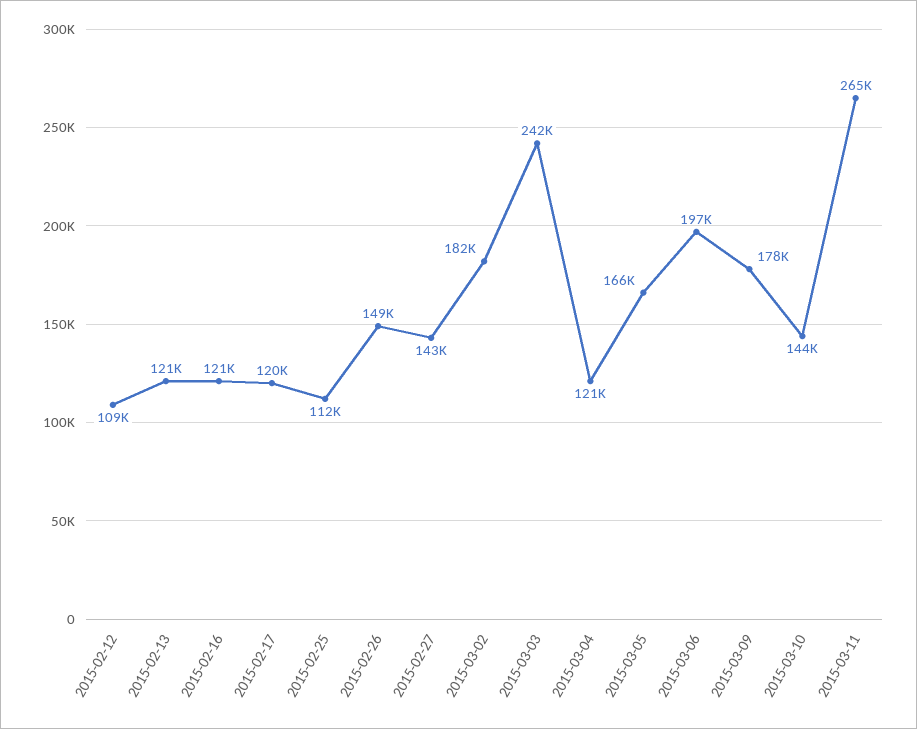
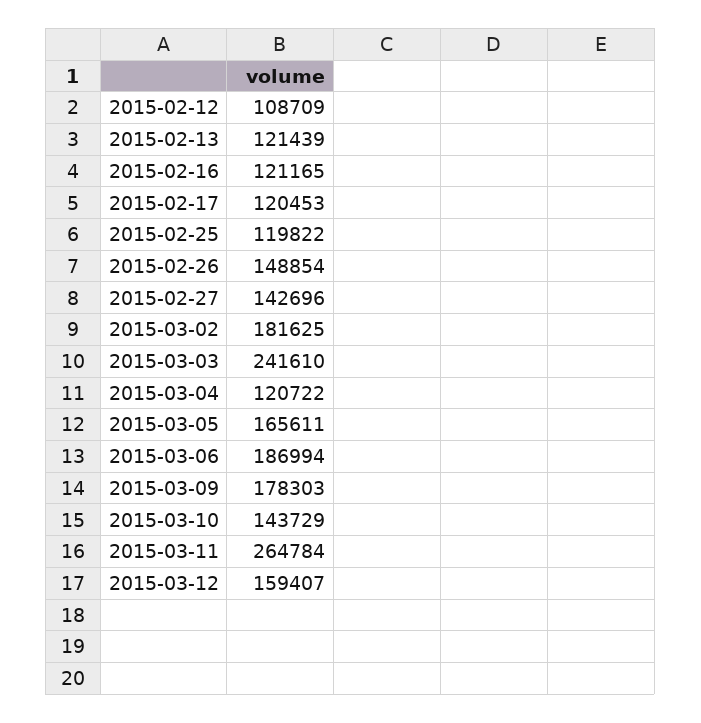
2015-02-25: 112000 -> 119822
2015-03-06: 197000 -> 186994
2015-03-12: none -> 159407

